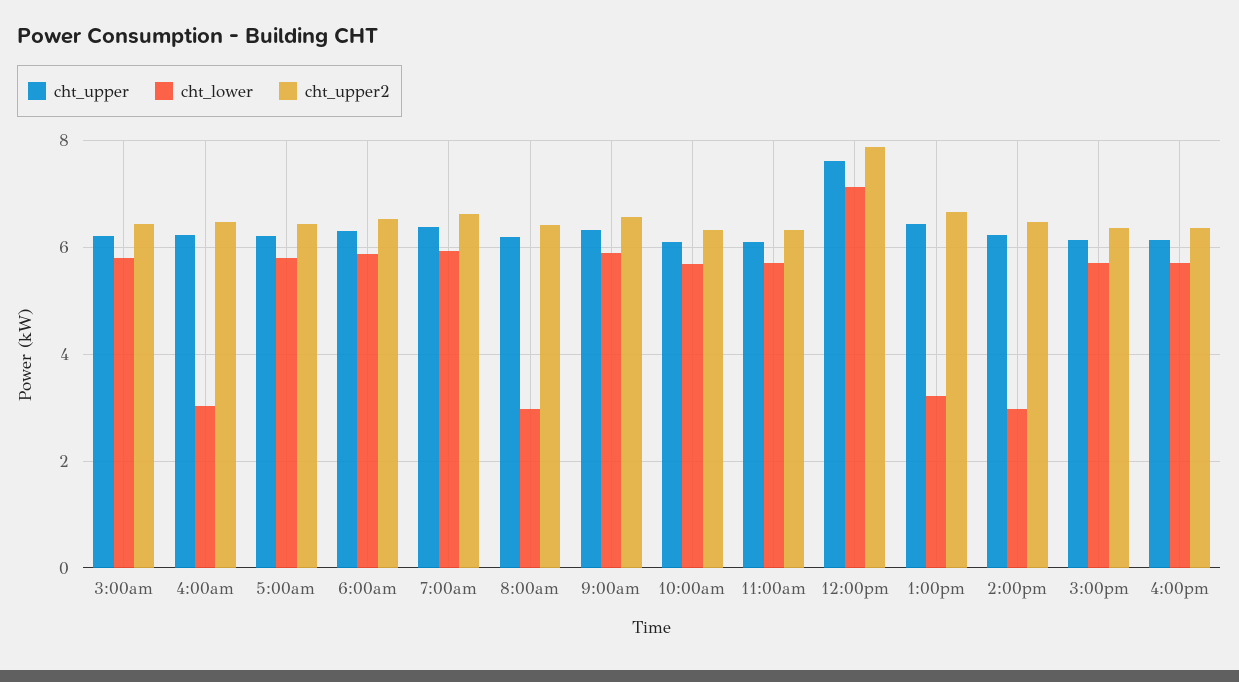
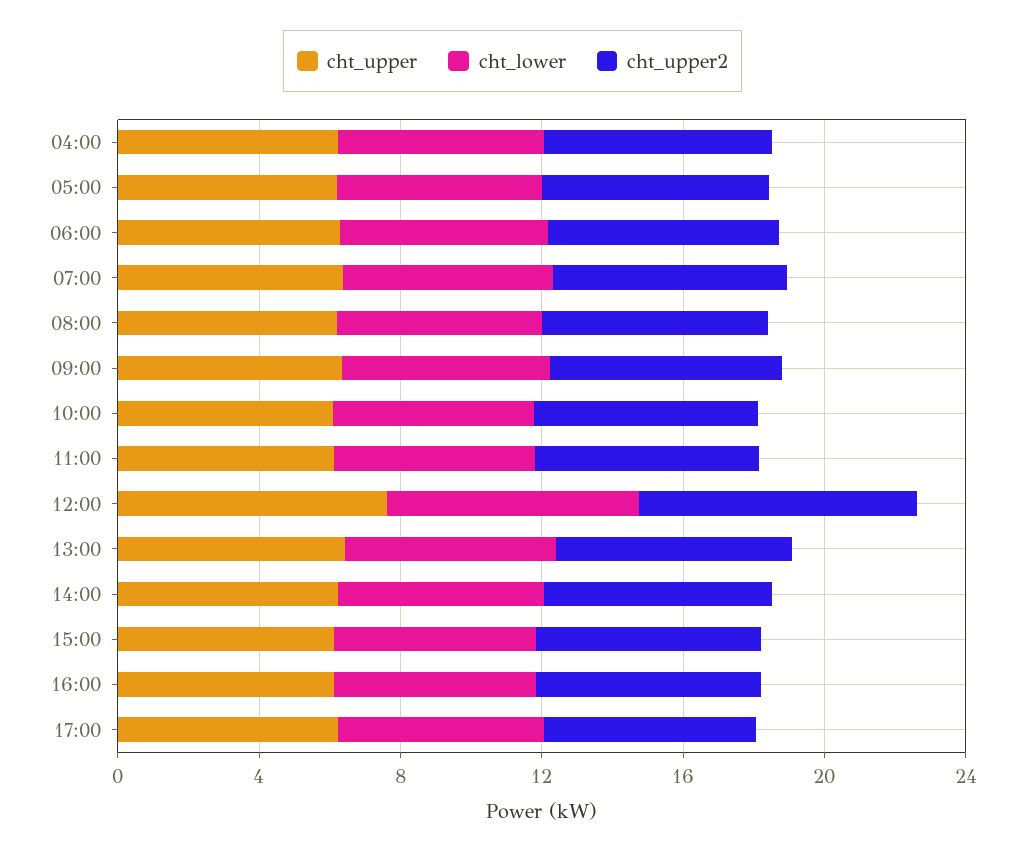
cht_upper, 3:00am: 6.2 -> none
cht_lower, 3:00am: 5.8 -> none
cht_upper2, 3:00am: 6.4 -> none
cht_lower, 4:00am: 3 -> 6
cht_lower, 8:00am: 3 -> 6
cht_lower, 1:00pm: 3.2 -> 6
cht_lower, 2:00pm: 3 -> 6
cht_upper, 17:00: none -> 6
cht_lower, 17:00: none -> 6
cht_upper2, 17:00: none -> 6

